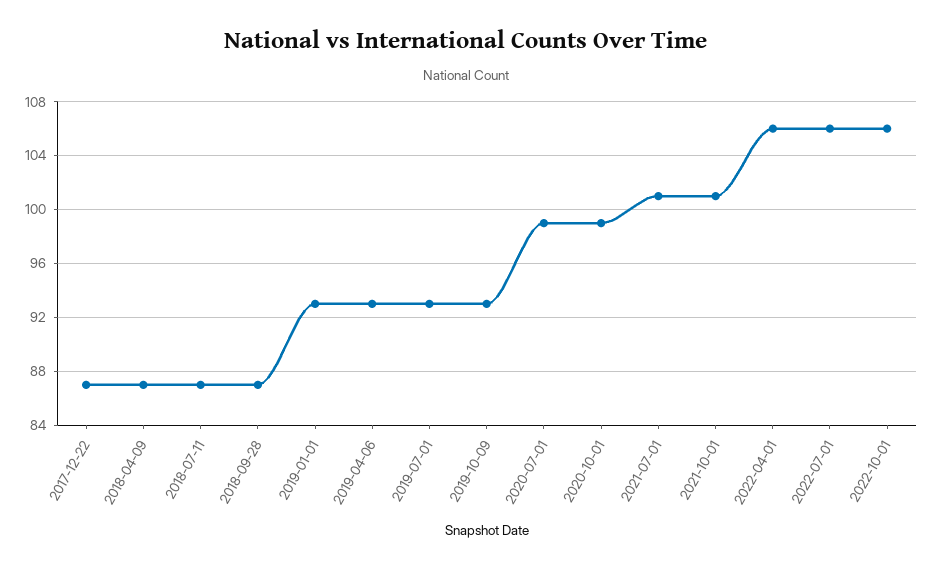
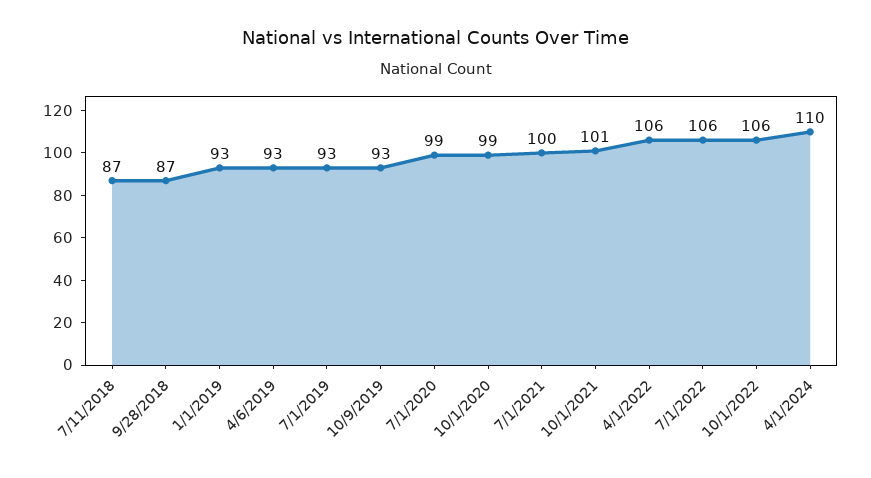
2017-12-22: 87 -> none
2018-04-09: 87 -> none
2021-07-01: 101 -> 100
4/1/2024: none -> 110

